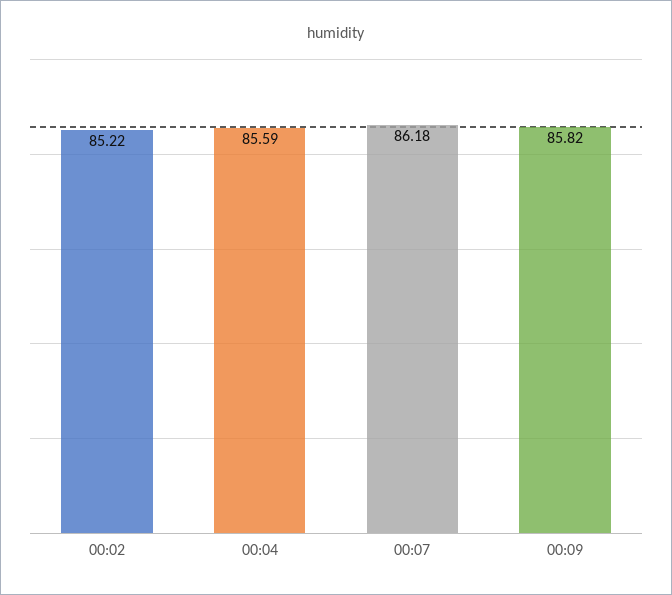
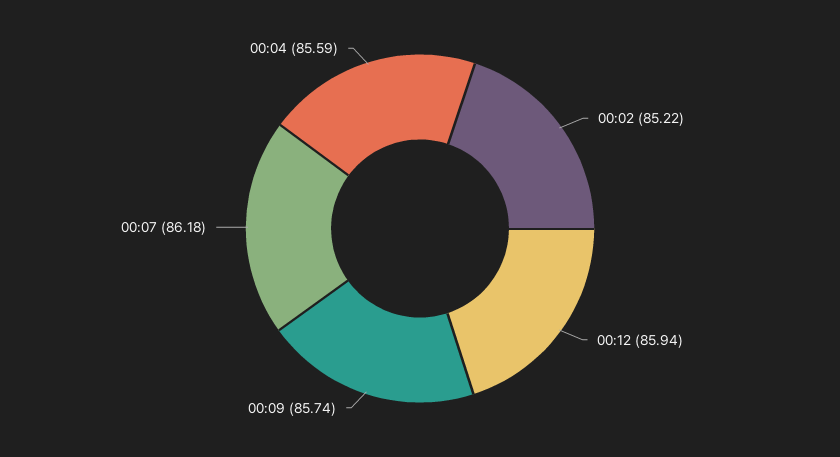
00:09: 85.82 -> 85.74
00:12: none -> 85.94

